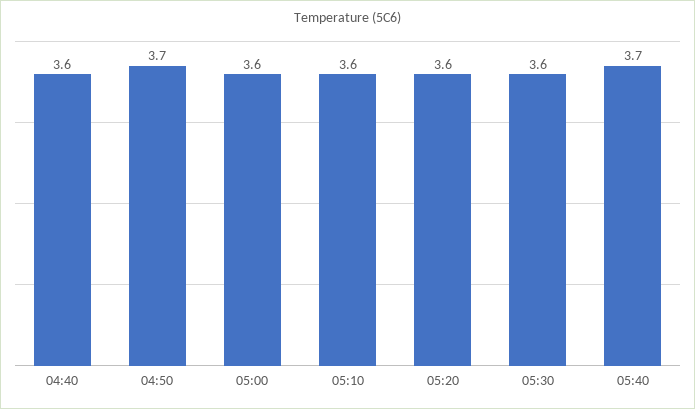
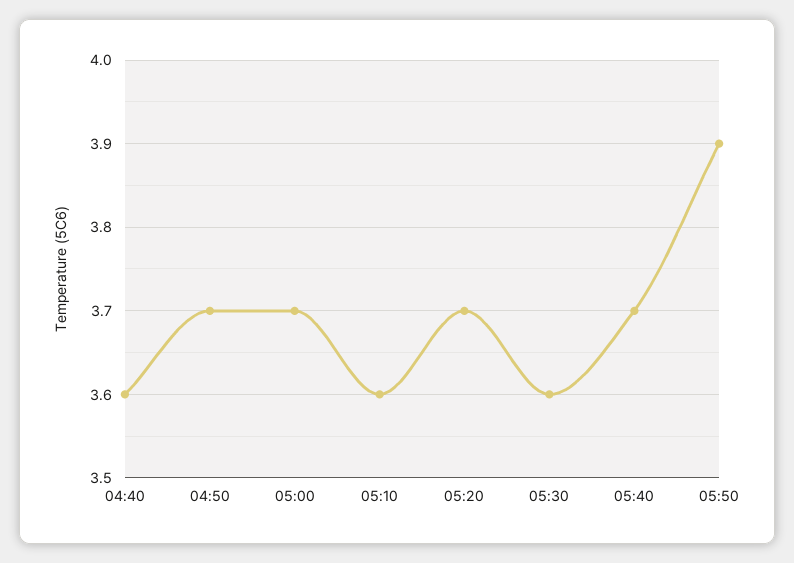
05:00: 3.6 -> 3.7
05:20: 3.6 -> 3.7
05:50: none -> 3.9

